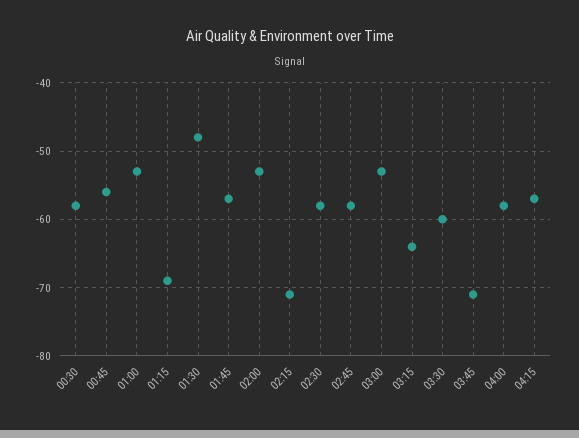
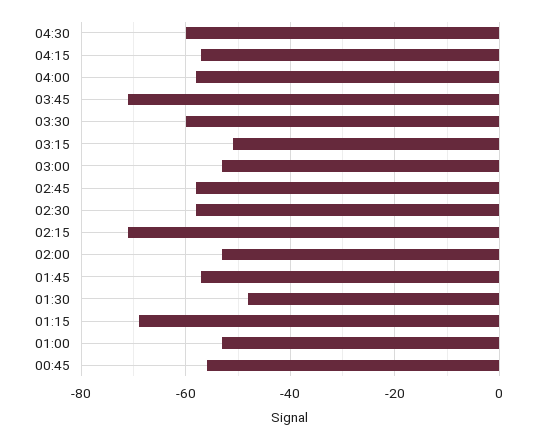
00:30: -58 -> none
03:15: -64 -> -50
04:30: none -> -60

